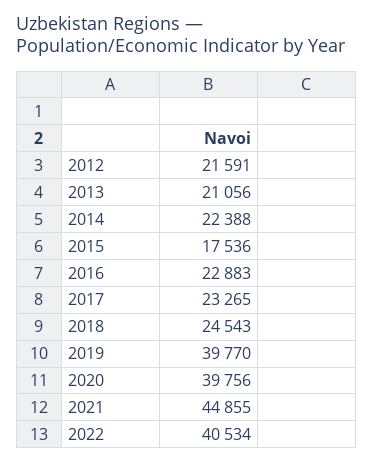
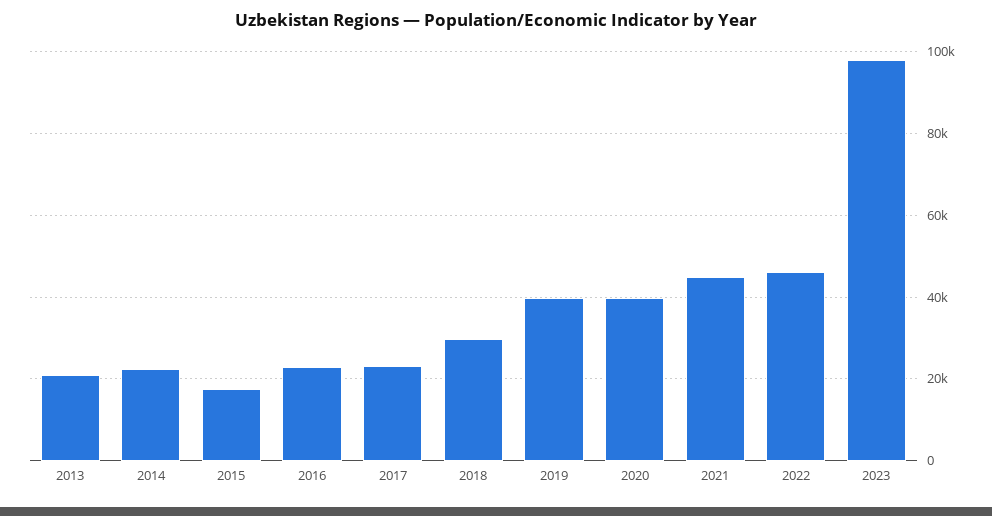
2012: 21591 -> none
2018: 24543 -> 30000
2022: 40534 -> 46000
2023: none -> 98000

